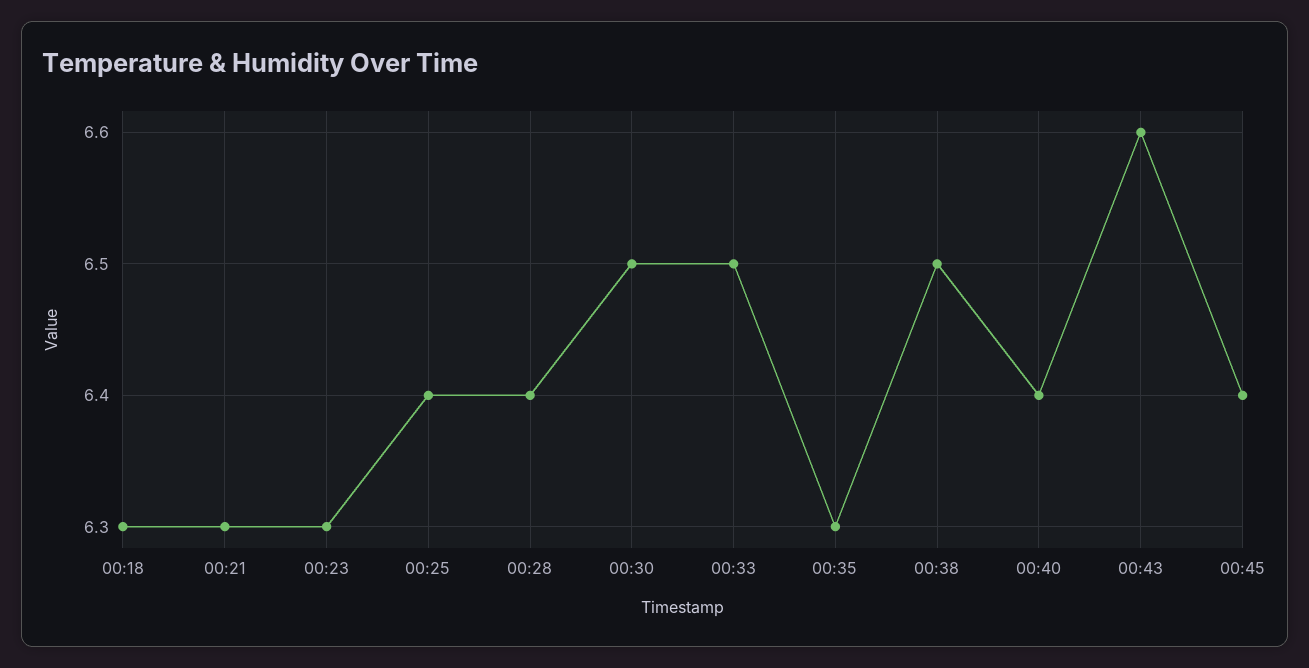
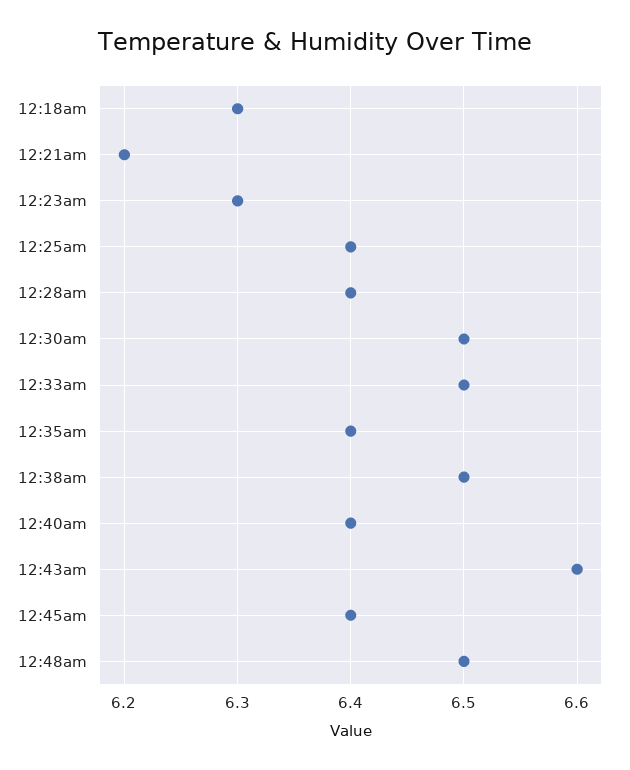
00:21: 6.3 -> 6.2
00:35: 6.3 -> 6.4
12:48am: none -> 6.5

